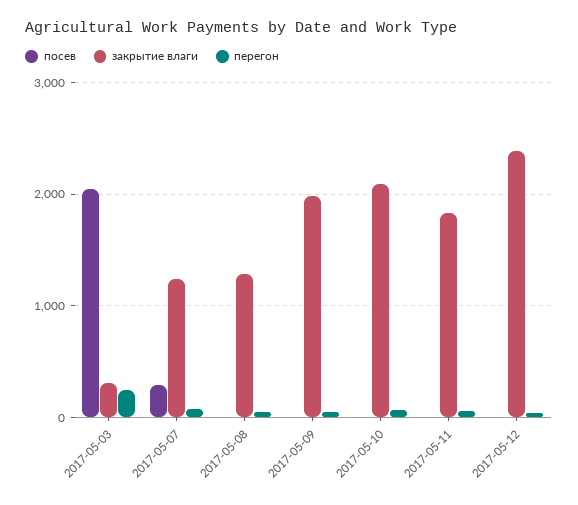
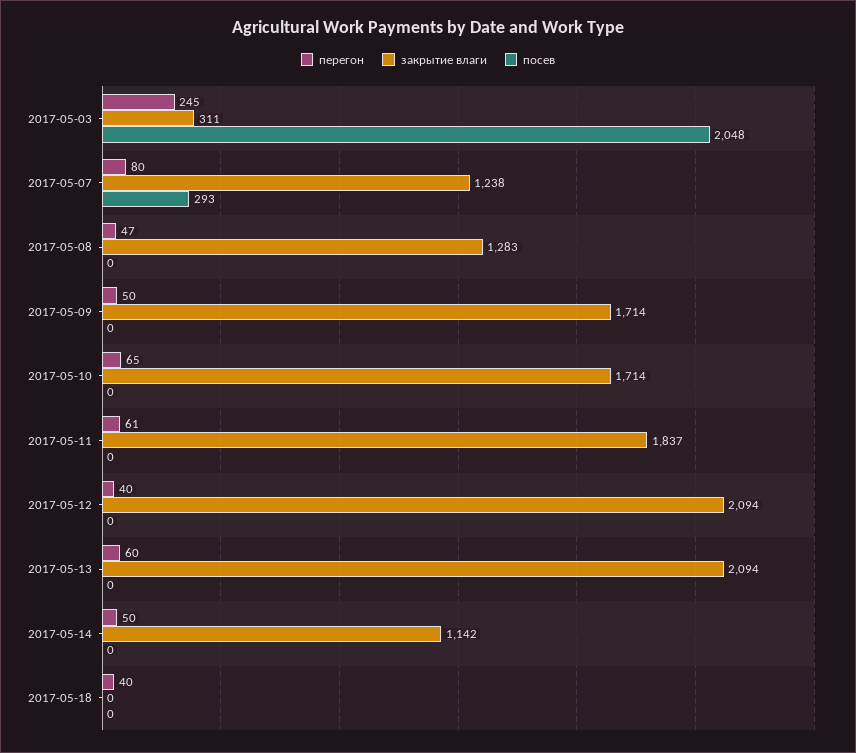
закрытие влаги, 2017-05-09: 2000 -> 1714
закрытие влаги, 2017-05-10: 2100 -> 1714
закрытие влаги, 2017-05-12: 2400 -> 2094
перегон, 2017-05-13: none -> 60
закрытие влаги, 2017-05-13: none -> 2094
посев, 2017-05-13: none -> 0
перегон, 2017-05-14: none -> 50
закрытие влаги, 2017-05-14: none -> 1142
посев, 2017-05-14: none -> 0
перегон, 2017-05-18: none -> 40
закрытие влаги, 2017-05-18: none -> 0
посев, 2017-05-18: none -> 0

